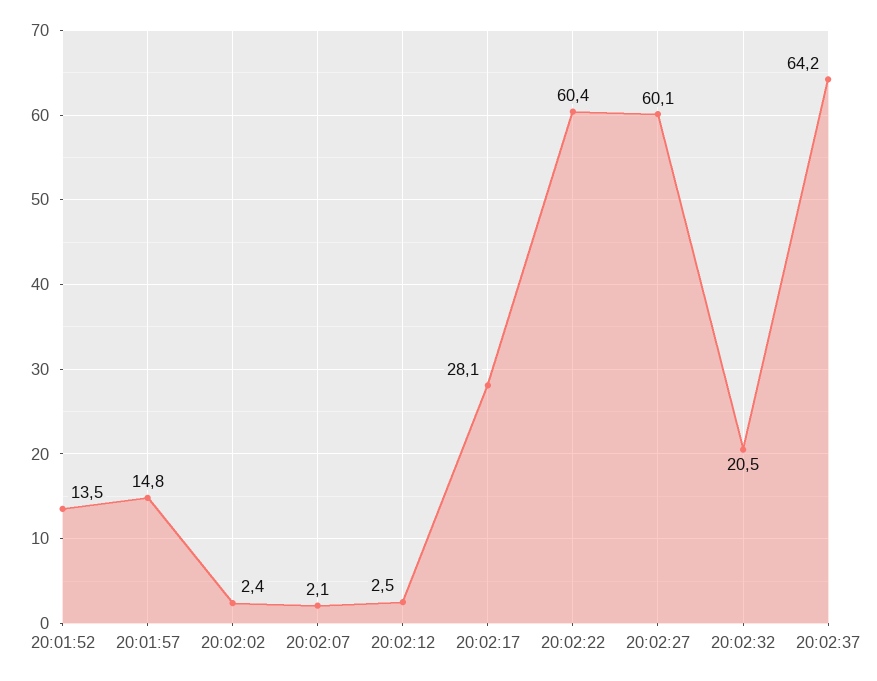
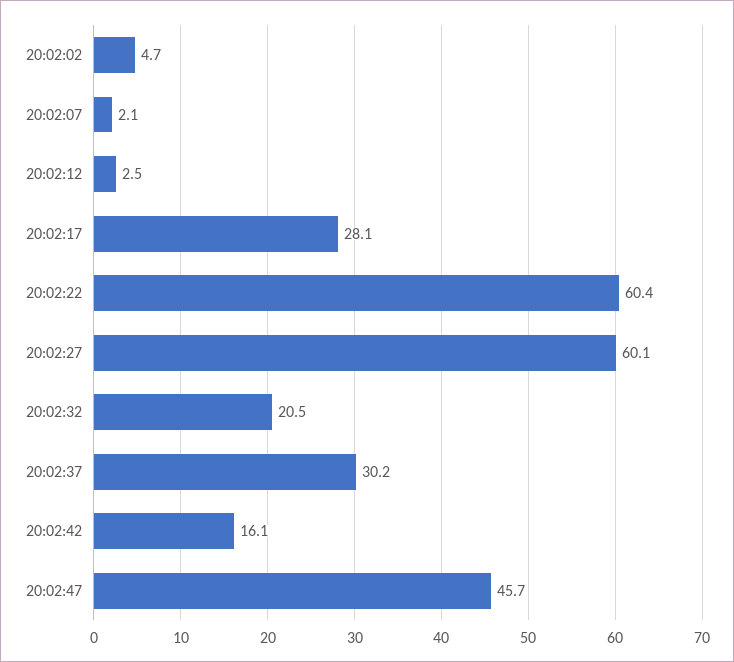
20:01:52: 13.5 -> none
20:01:57: 14.8 -> none
20:02:02: 2.4 -> 4.7
20:02:37: 64.2 -> 30.2
20:02:42: none -> 16.1
20:02:47: none -> 45.7

